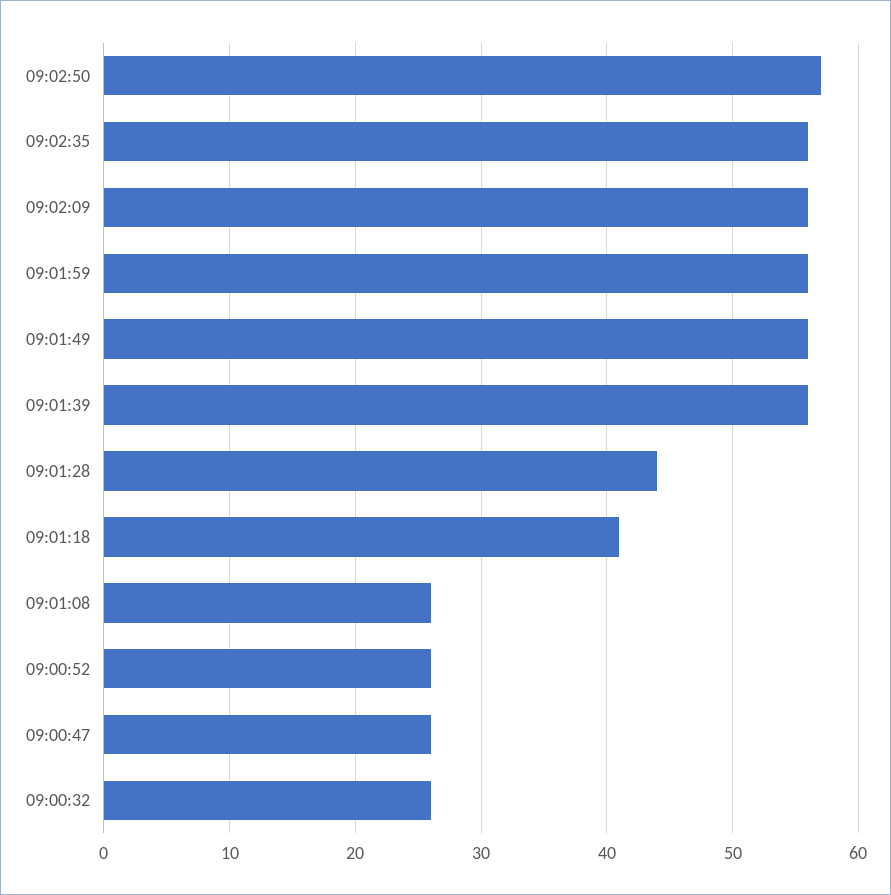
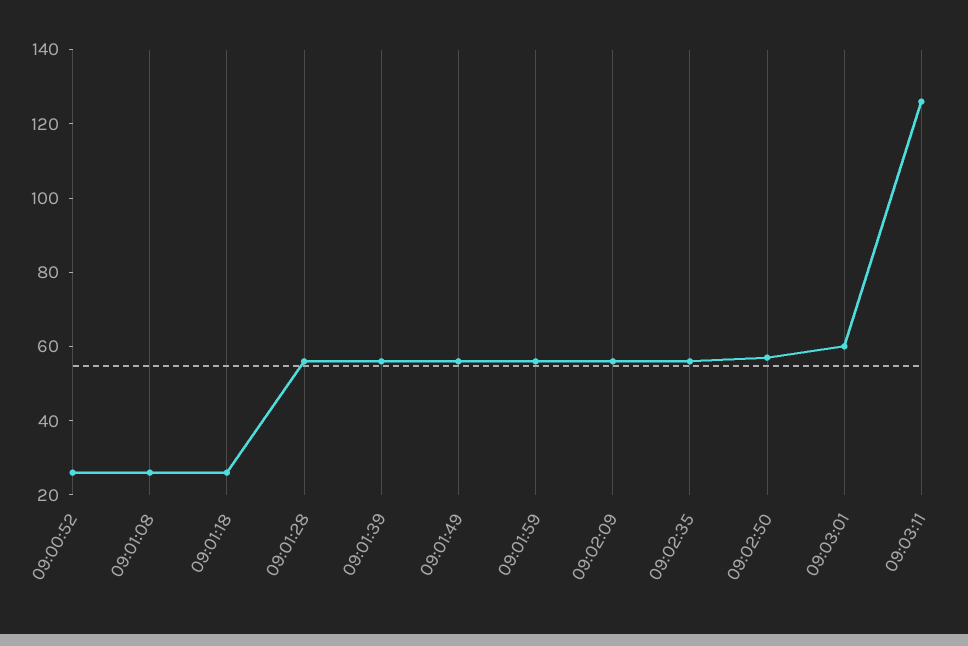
09:01:28: 44 -> 55
09:01:18: 41 -> 25
09:00:47: 26 -> none
09:00:32: 26 -> none
09:03:01: none -> 60
09:03:11: none -> 125

